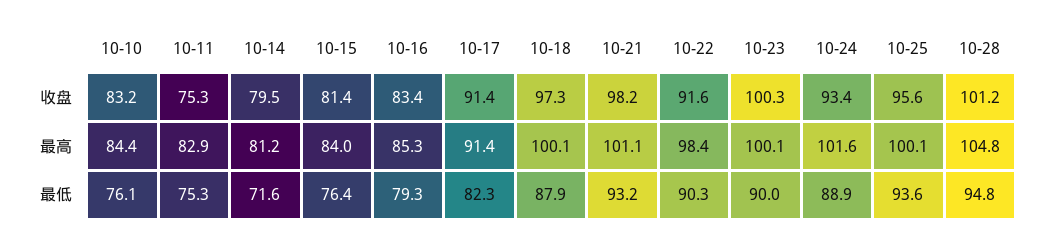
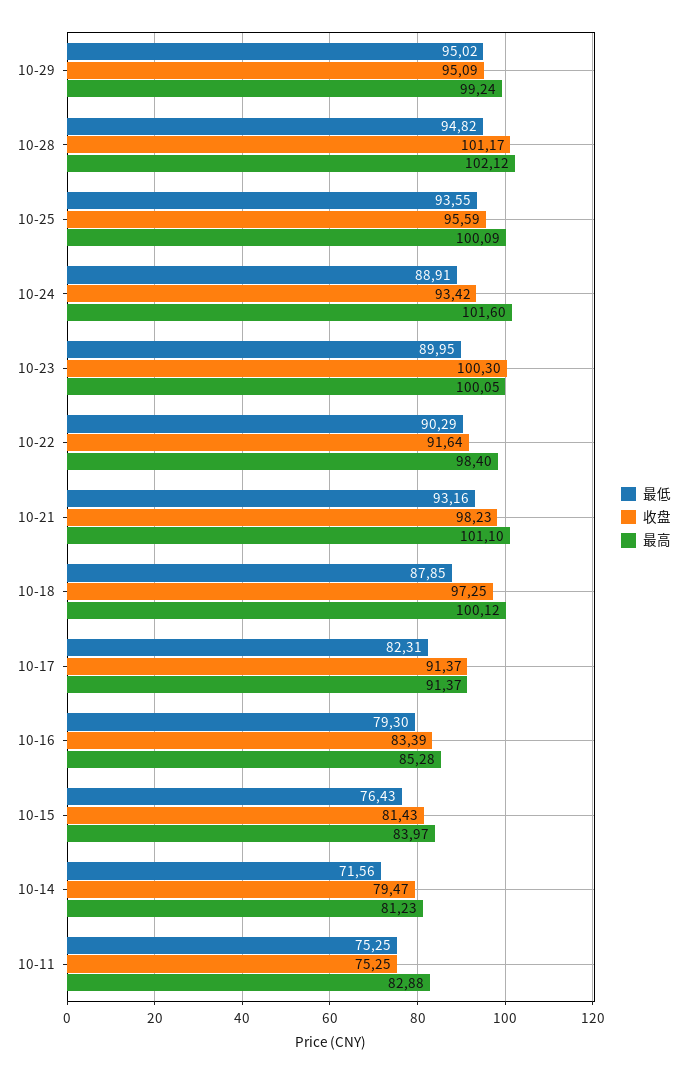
收盘, 10-10: 83.2 -> none
最高, 10-10: 84.4 -> none
最高, 10-28: 104.8 -> 102.12
最低, 10-10: 76.1 -> none
最低, 10-29: none -> 95.02
收盘, 10-29: none -> 95.09
最高, 10-29: none -> 99.24

